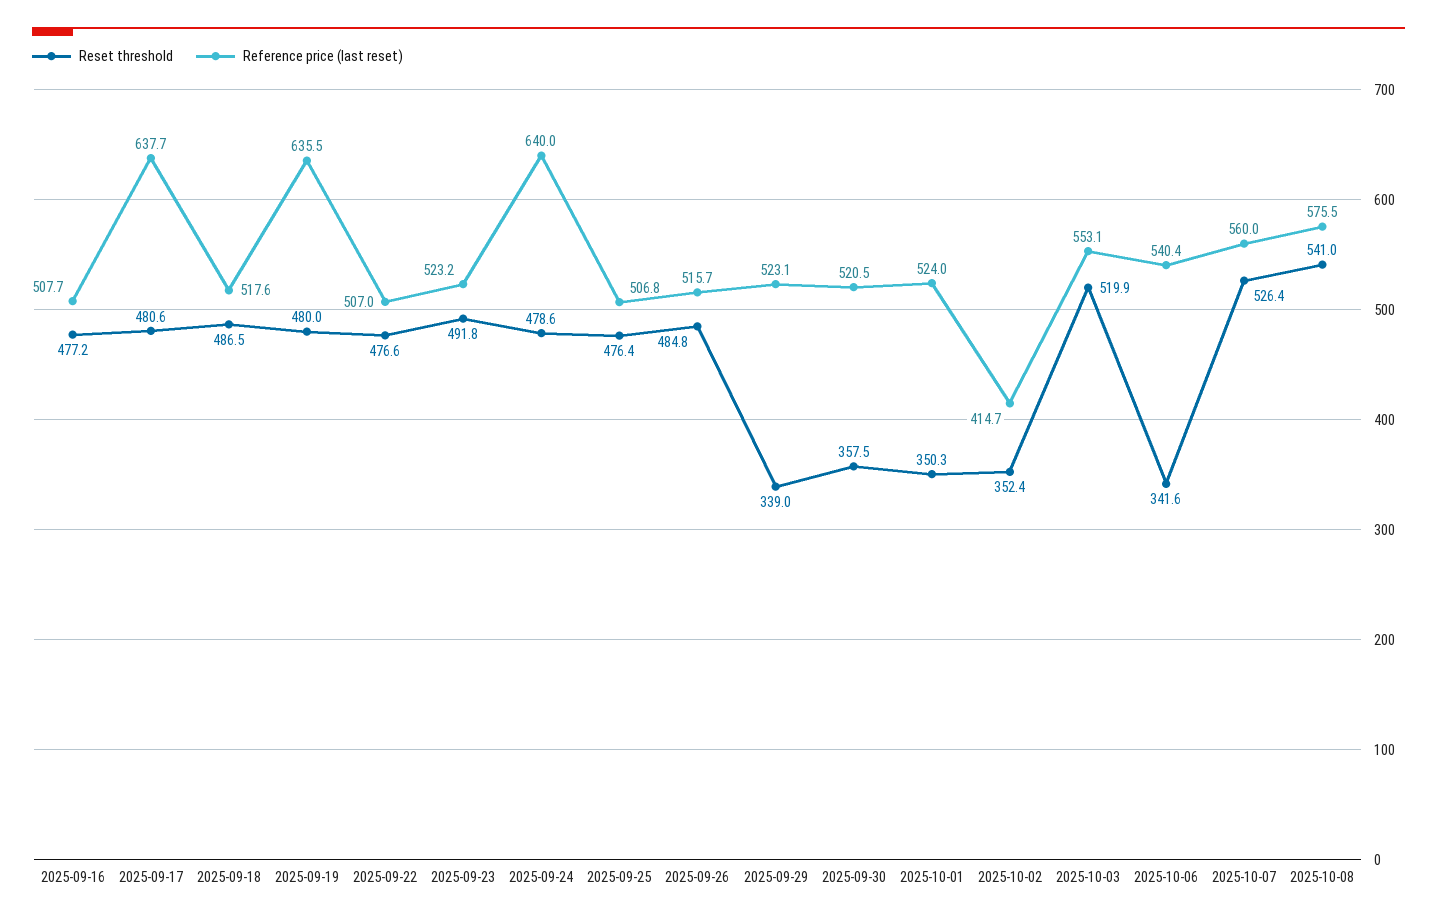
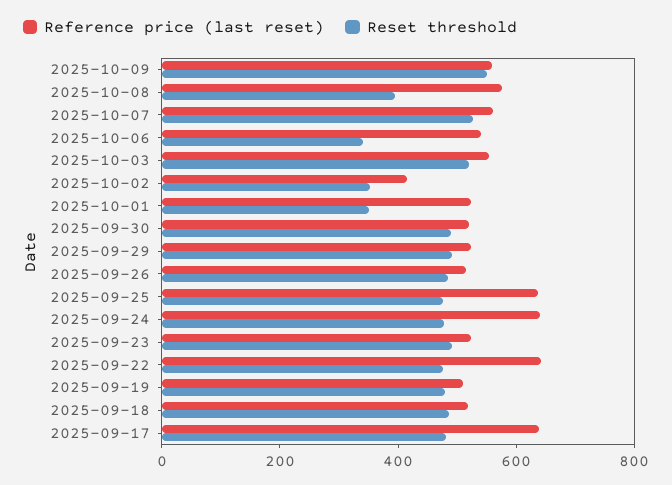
Reset threshold, 2025-09-16: 477.2 -> none
Reference price (last reset), 2025-09-16: 507.7 -> none
Reference price (last reset), 2025-09-19: 635.5 -> 500
Reference price (last reset), 2025-09-22: 507 -> 650
Reference price (last reset), 2025-09-25: 506.8 -> 650
Reset threshold, 2025-09-29: 339 -> 500
Reset threshold, 2025-09-30: 357.5 -> 500
Reset threshold, 2025-10-08: 541 -> 400
Reference price (last reset), 2025-10-09: none -> 550
Reset threshold, 2025-10-09: none -> 550

